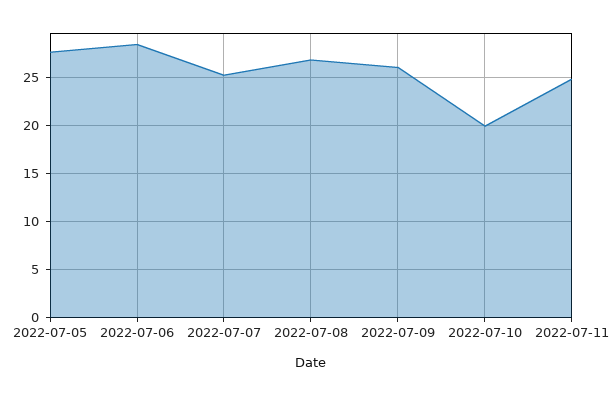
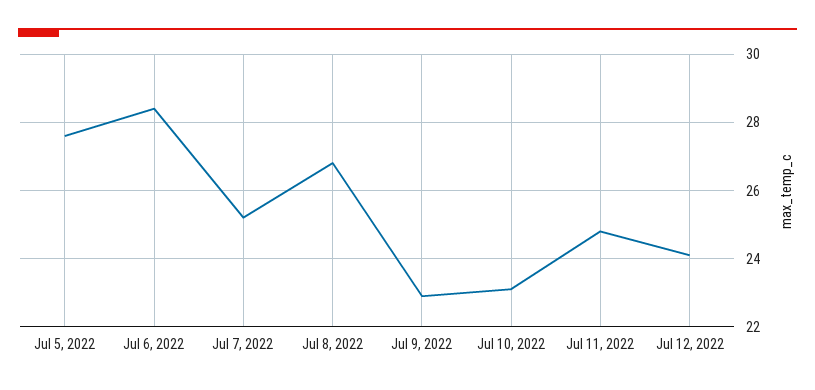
2022-07-09: 26 -> 23
2022-07-10: 20 -> 23
Jul 12, 2022: none -> 24

